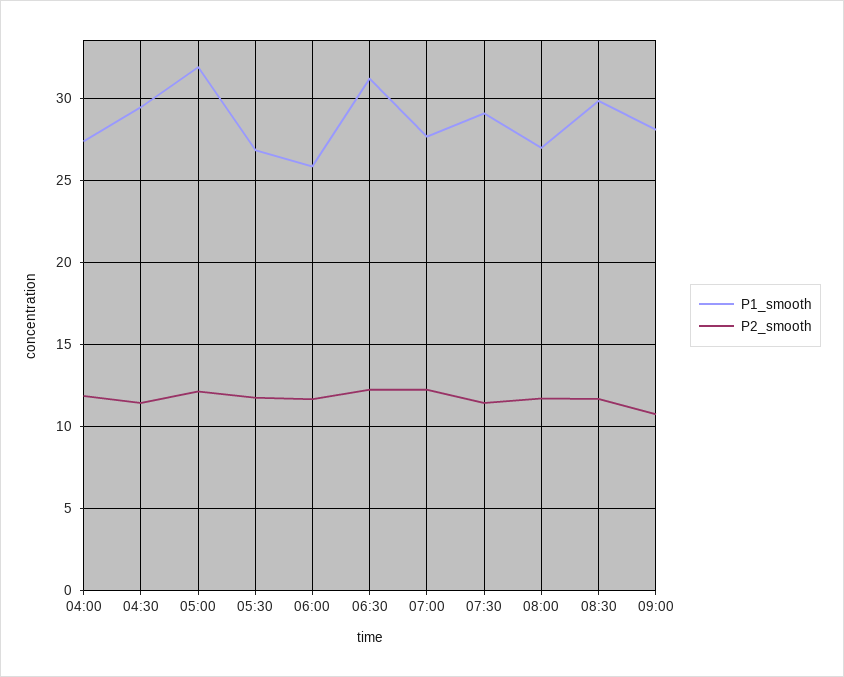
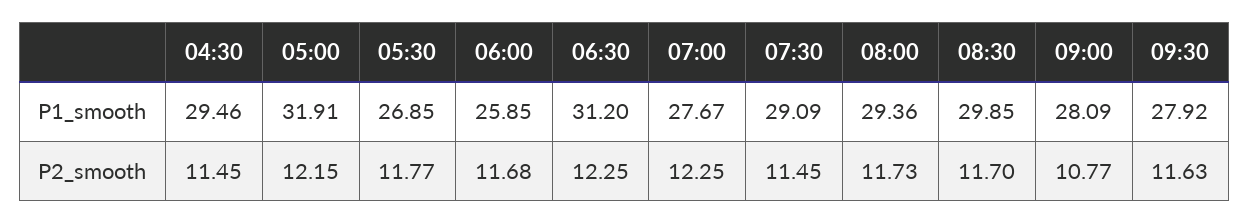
P1_smooth, 04:00: 27.5 -> none
P2_smooth, 04:00: 12 -> none
P1_smooth, 08:00: 27 -> 29.36
P1_smooth, 09:30: none -> 27.92
P2_smooth, 09:30: none -> 11.63

